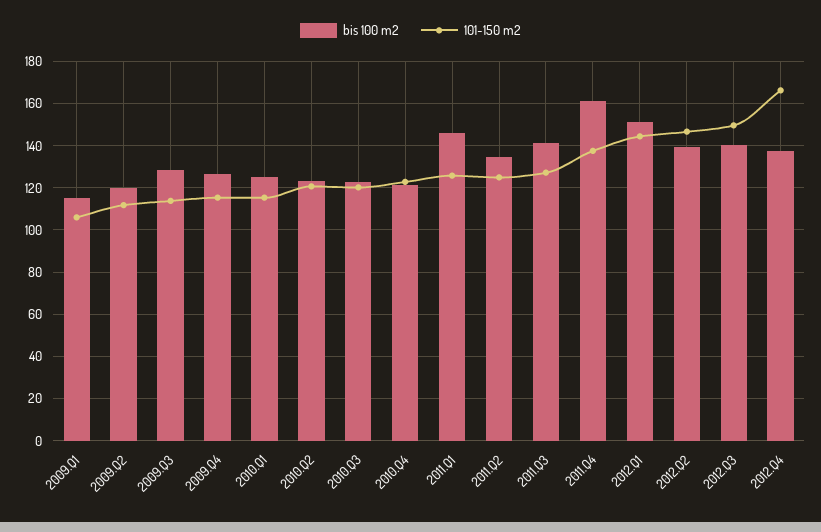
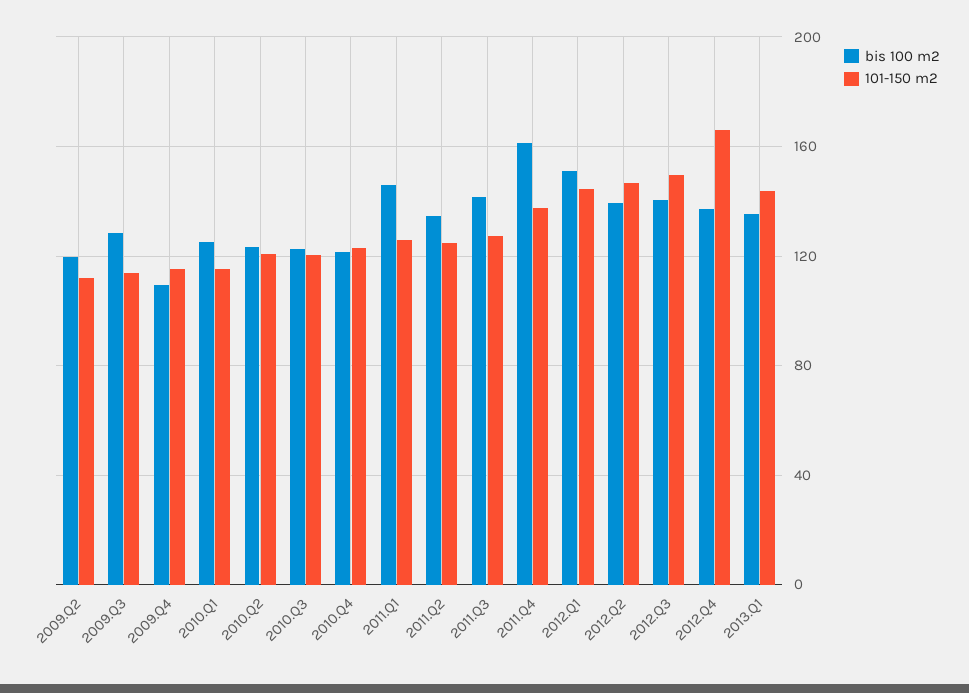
bis 100 m2, 2009.Q1: 115 -> none
101-150 m2, 2009.Q1: 105 -> none
bis 100 m2, 2009.Q4: 125 -> 110
bis 100 m2, 2013.Q1: none -> 135
101-150 m2, 2013.Q1: none -> 145

